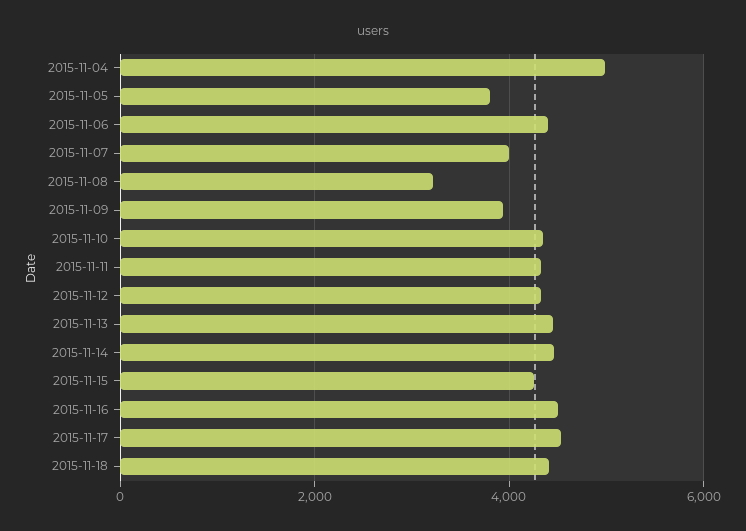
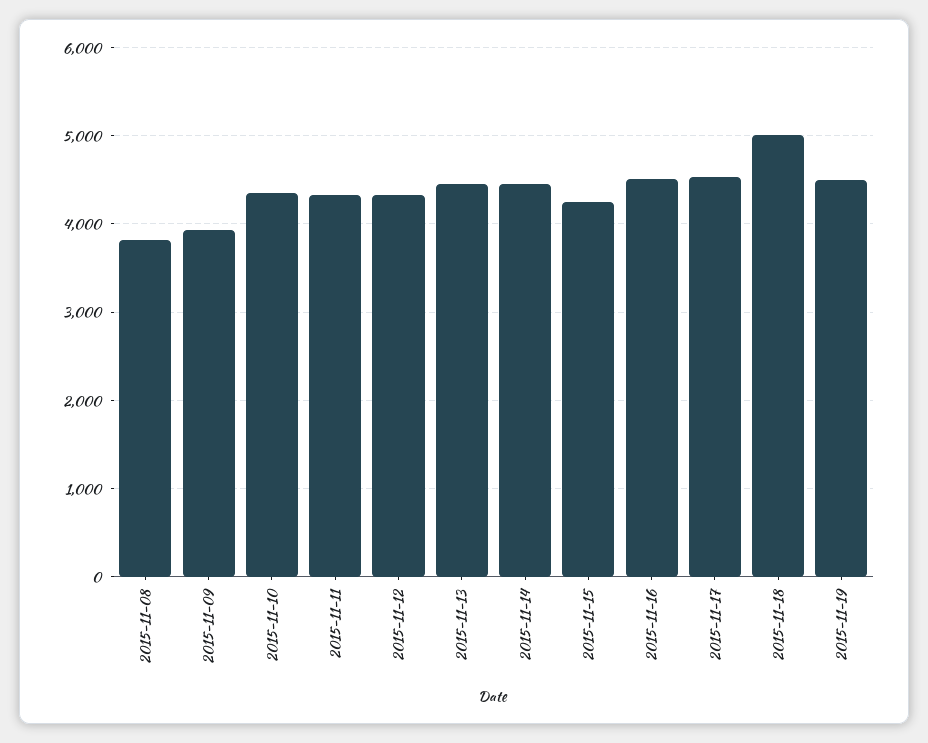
2015-11-04: 5000 -> none
2015-11-05: 3800 -> none
2015-11-06: 4400 -> none
2015-11-07: 4000 -> none
2015-11-08: 3200 -> 3800
2015-11-18: 4400 -> 5000
2015-11-19: none -> 4500

